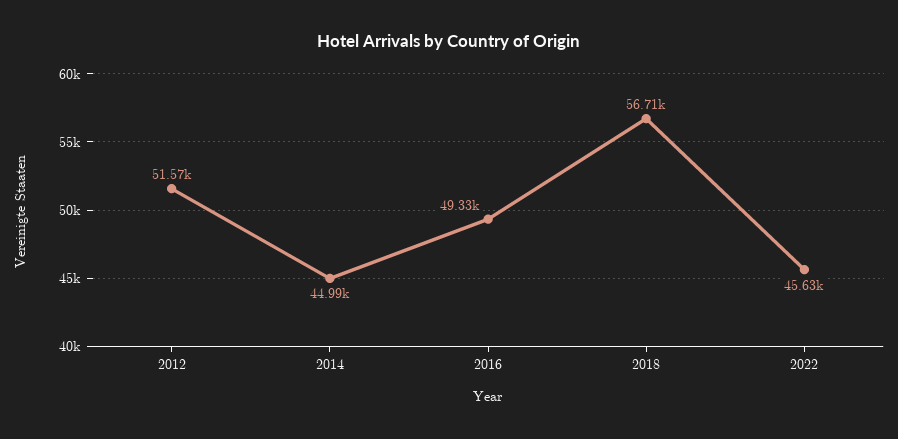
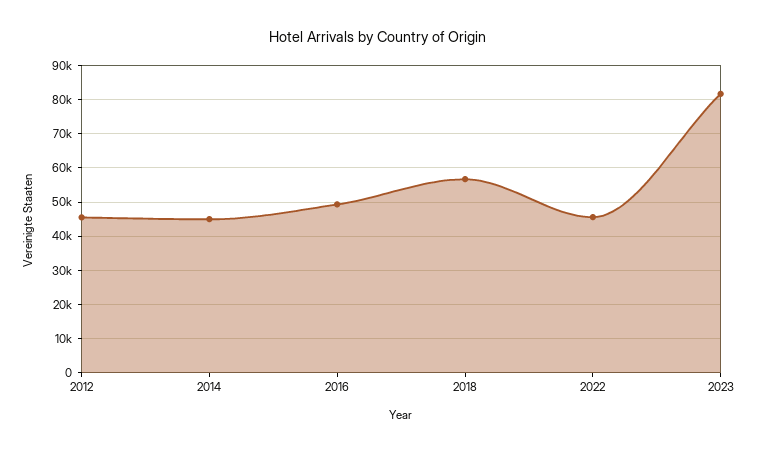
2012: 51570 -> 46000
2023: none -> 82000

